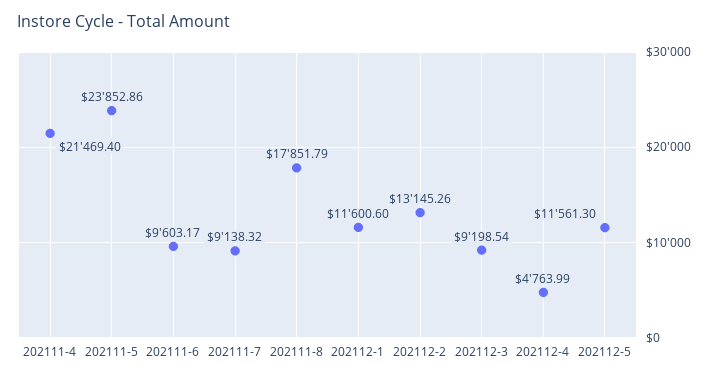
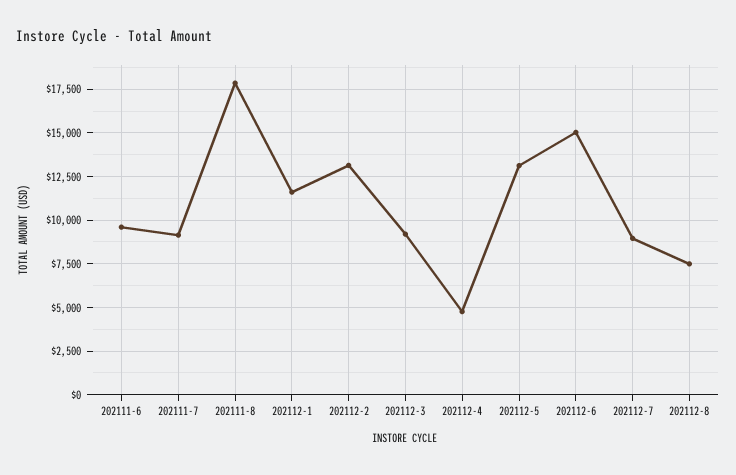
202111-4: 21469.4 -> none
202111-5: 23852.86 -> none
202112-5: 11561.3 -> 13000
202112-6: none -> 15000
202112-7: none -> 9000
202112-8: none -> 7500

